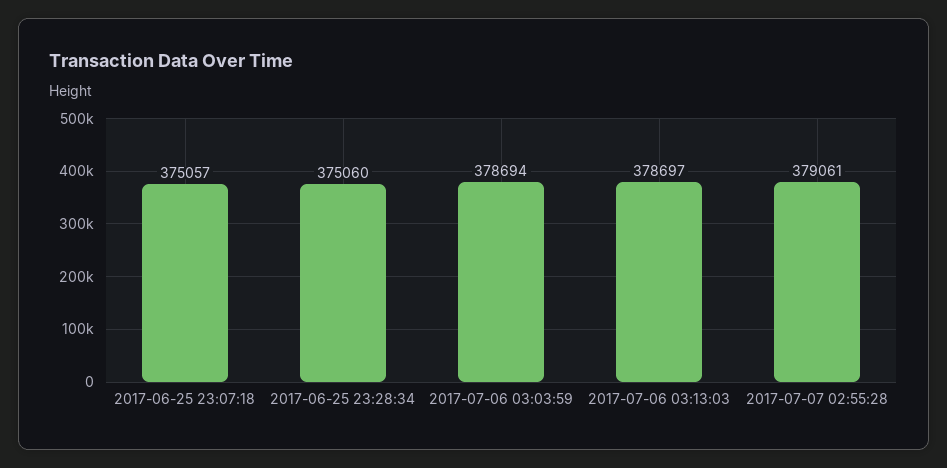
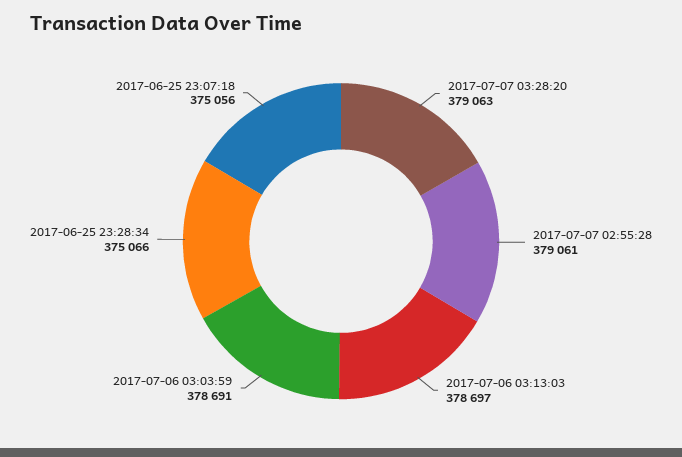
2017-06-25 23:07:18: 375057 -> 375056
2017-06-25 23:28:34: 375060 -> 375066
2017-07-06 03:03:59: 378694 -> 378691
2017-07-07 03:28:20: none -> 379063

